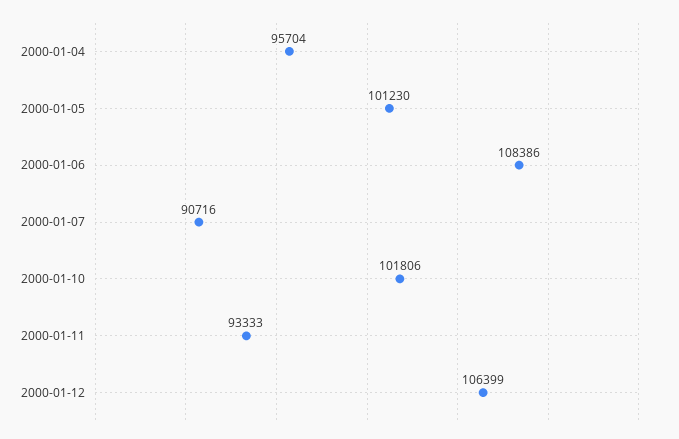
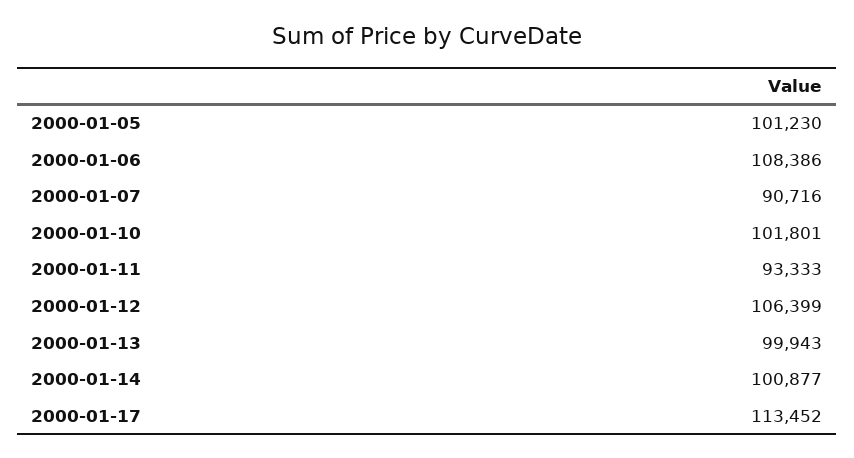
2000-01-04: 95704 -> none
2000-01-10: 101806 -> 101801
2000-01-13: none -> 99943
2000-01-14: none -> 100877
2000-01-17: none -> 113452

